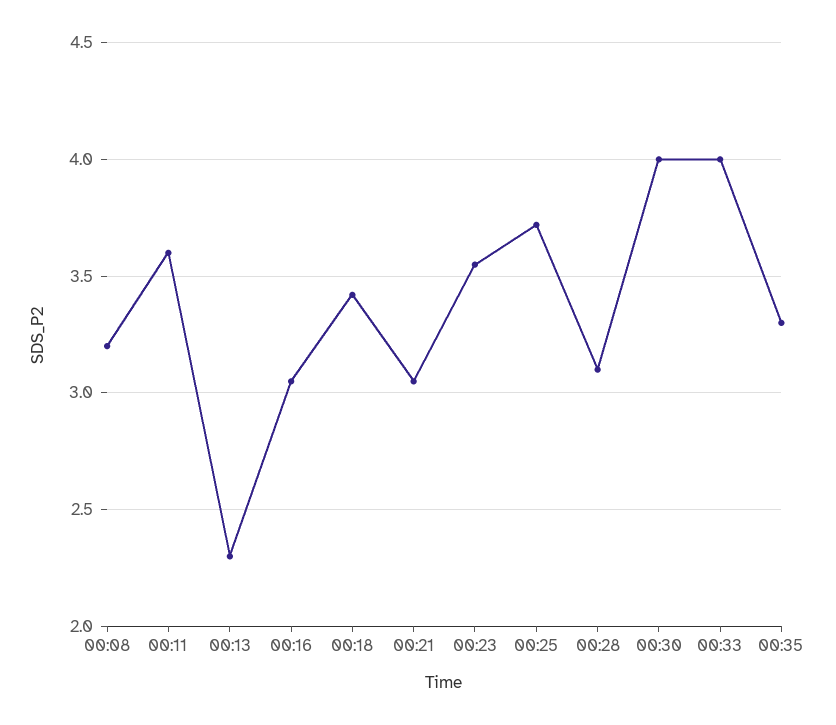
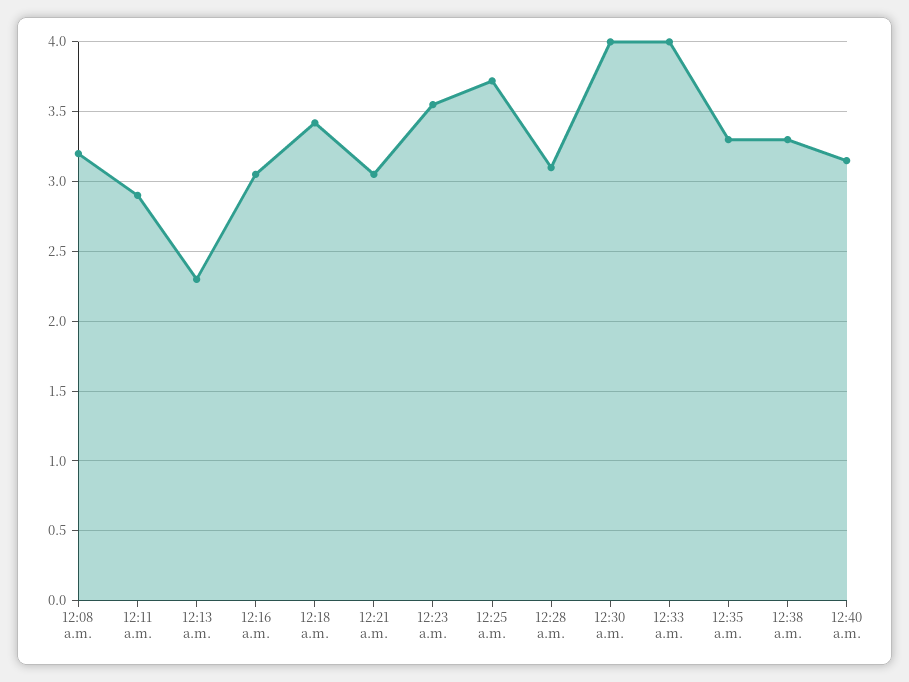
00:11: 3.6 -> 2.9
12:38 a.m.: none -> 3.3
12:40 a.m.: none -> 3.15

